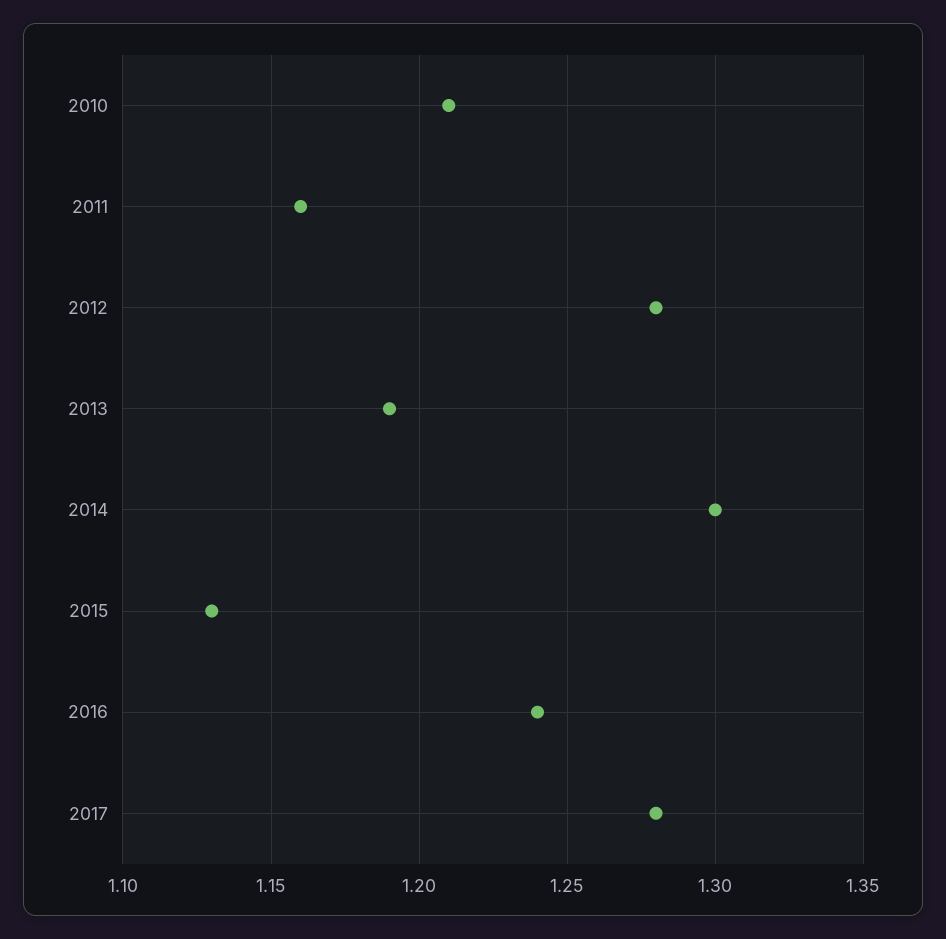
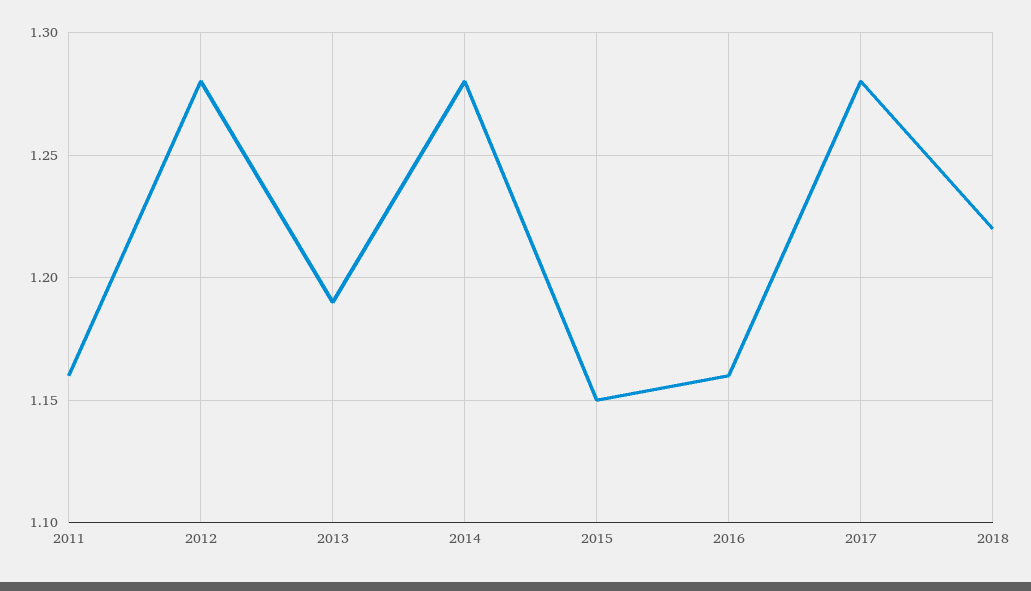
2010: 1.21 -> none
2014: 1.3 -> 1.28
2015: 1.13 -> 1.15
2016: 1.24 -> 1.16
2018: none -> 1.22

